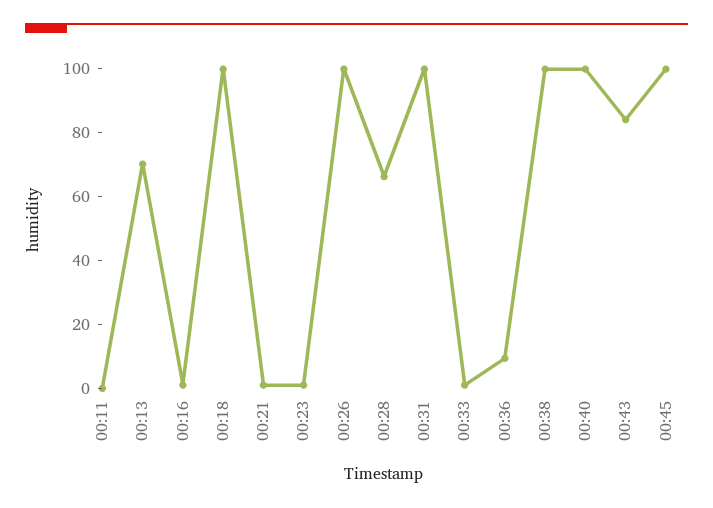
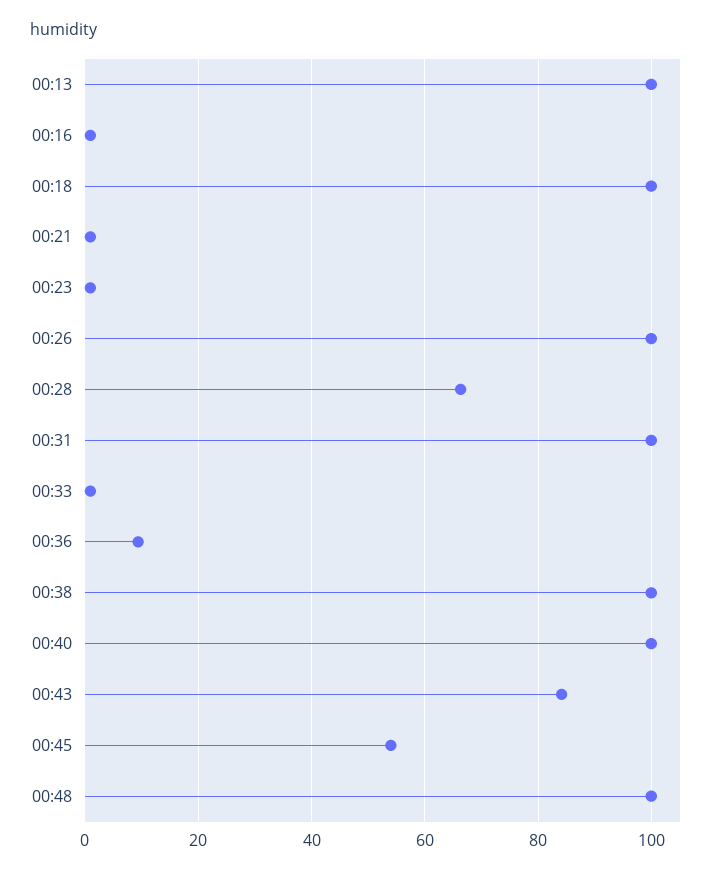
00:11: 0 -> none
00:13: 70 -> 100
00:45: 100 -> 54
00:48: none -> 100

